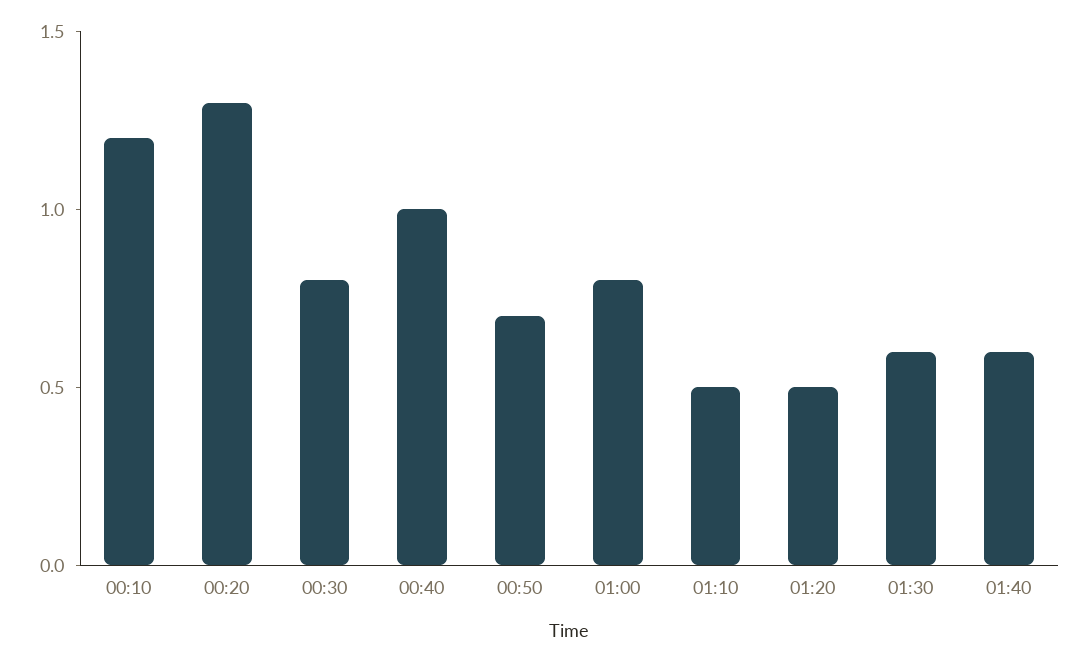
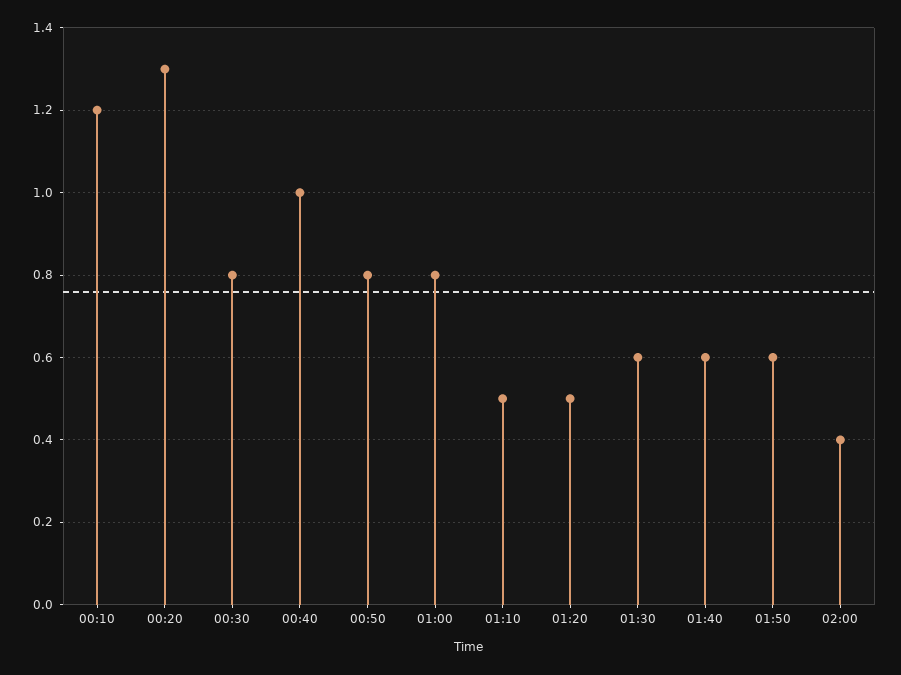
00:50: 0.7 -> 0.8
01:50: none -> 0.6
02:00: none -> 0.4

